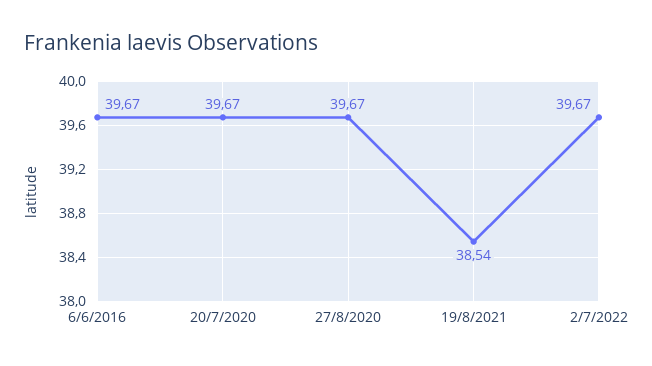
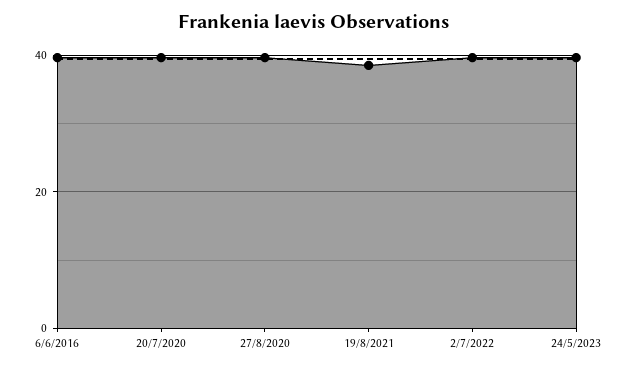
24/5/2023: none -> 40

